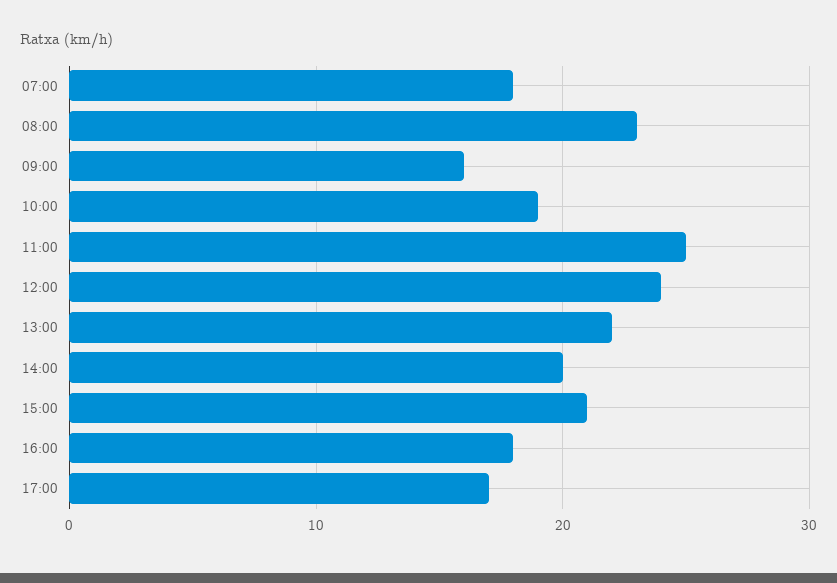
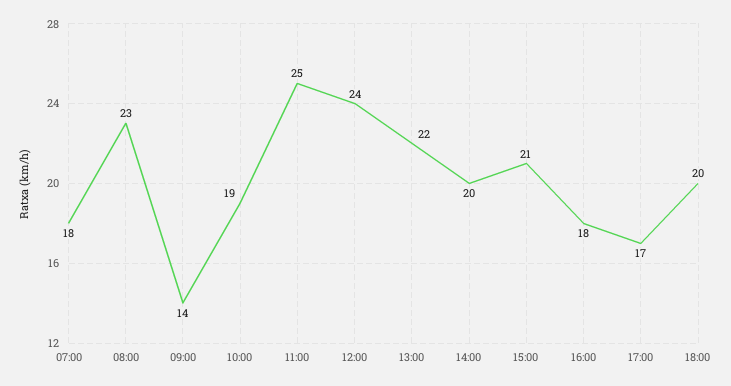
09:00: 16 -> 14
18:00: none -> 20

